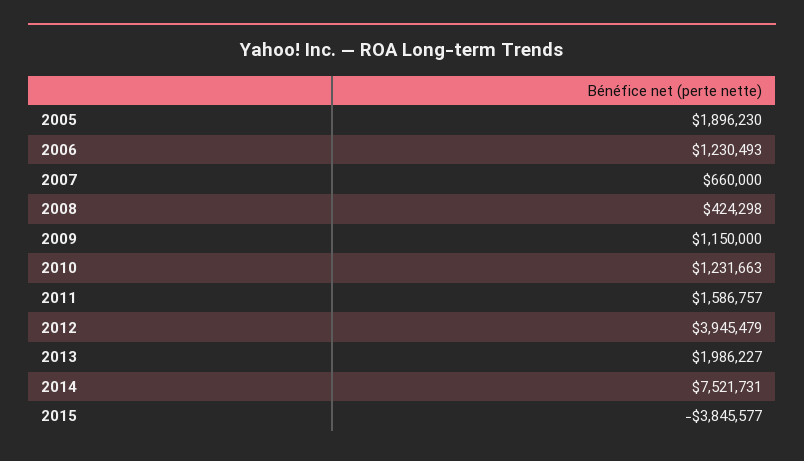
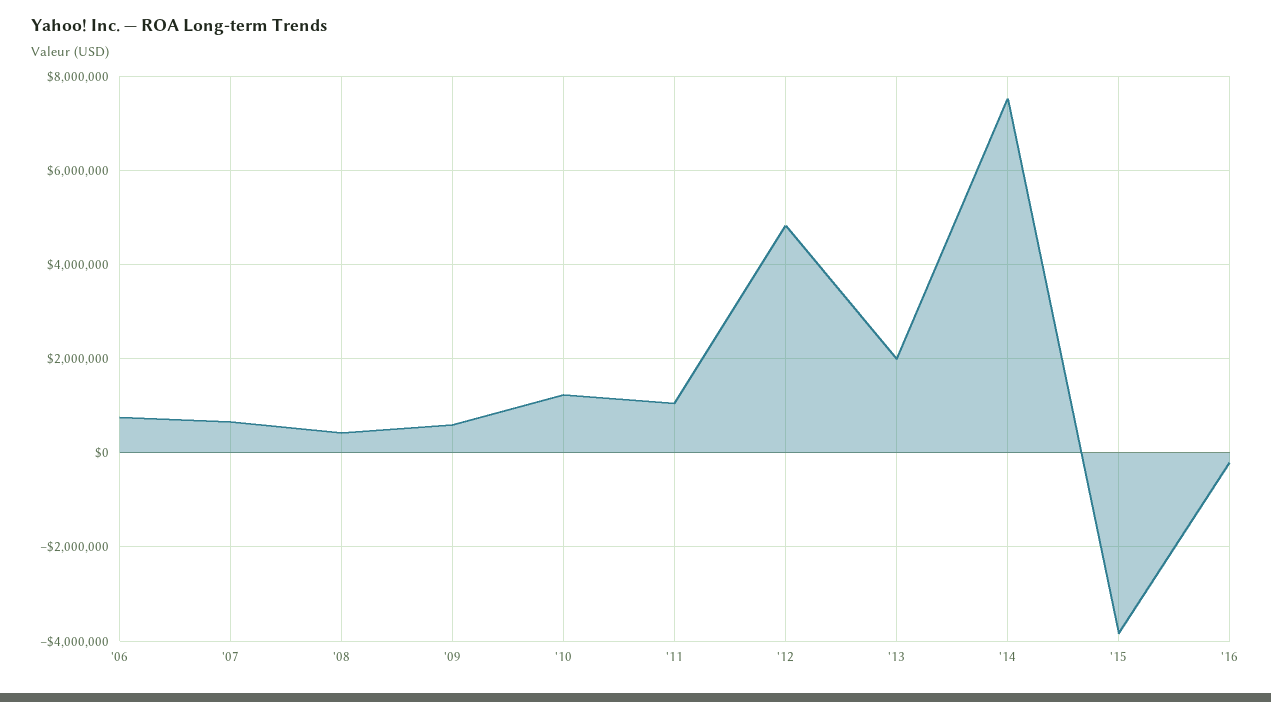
2005: 1896230 -> none
2006: 1230493 -> 800000
2009: 1150000 -> 600000
2011: 1586757 -> 1000000
2012: 3945479 -> 4800000
'16: none -> -200000

